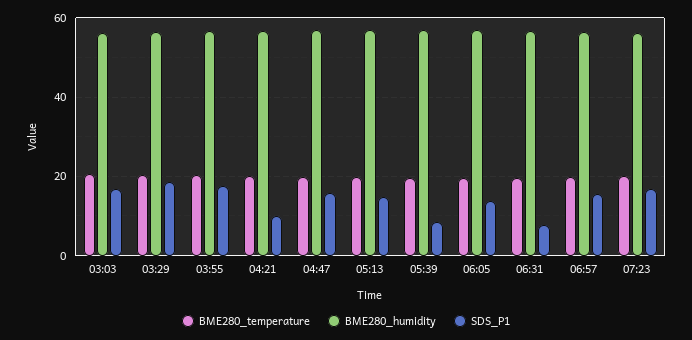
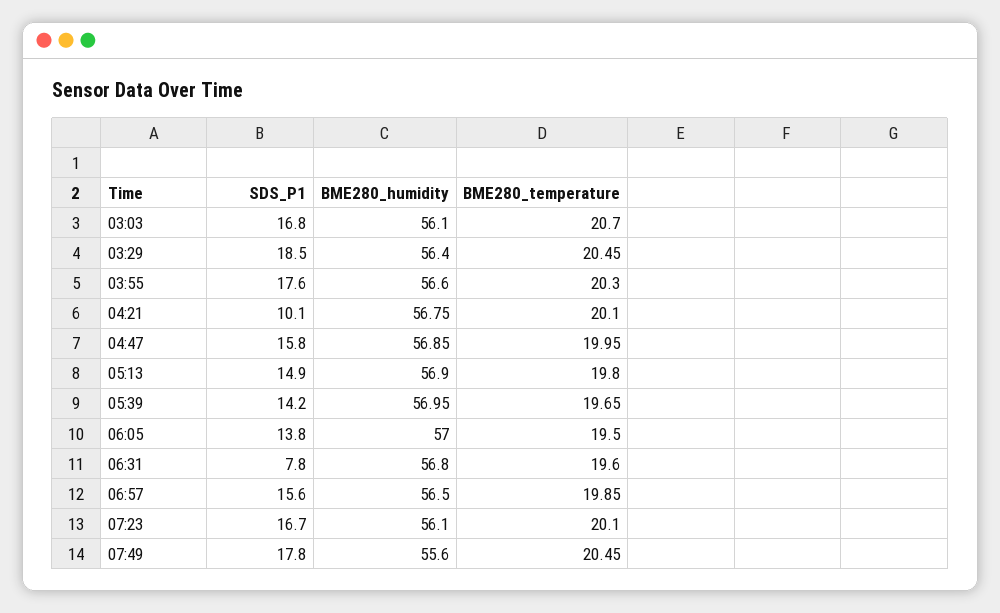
SDS_P1, 05:39: 8 -> 14.2
SDS_P1, 07:49: none -> 17.8
BME280_humidity, 07:49: none -> 55.6
BME280_temperature, 07:49: none -> 20.45

